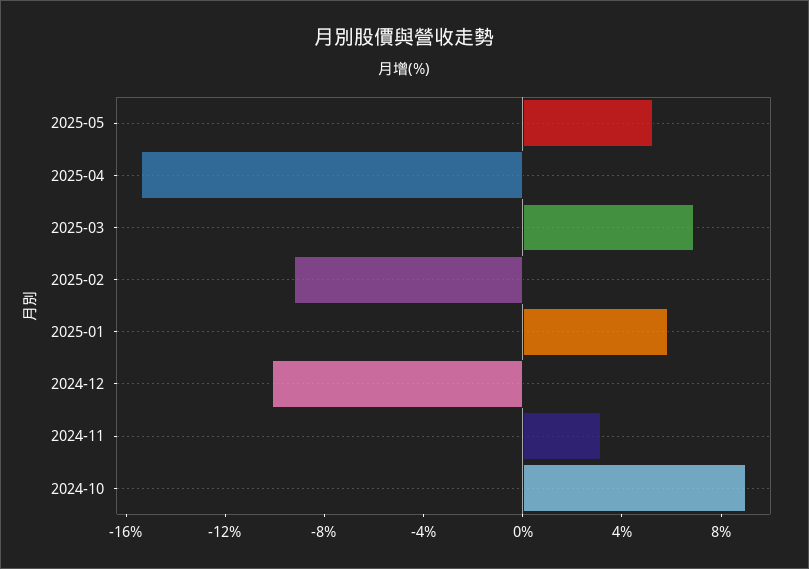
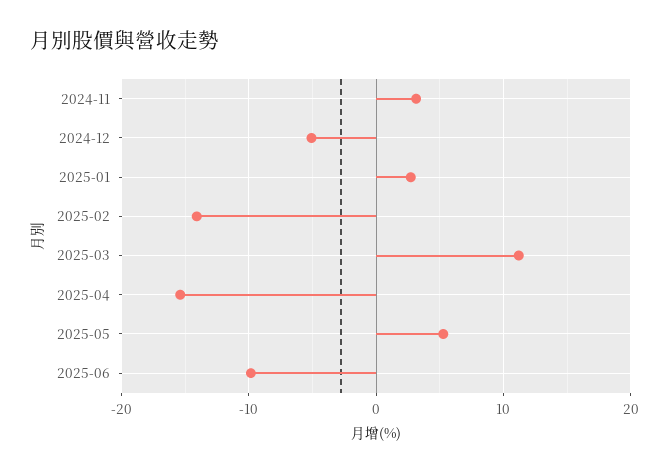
2025-03: 7 -> 11
2025-02: -9 -> -14
2025-01: 6 -> 3
2024-12: -10 -> -5
2024-10: 9 -> none
2025-06: none -> -10

